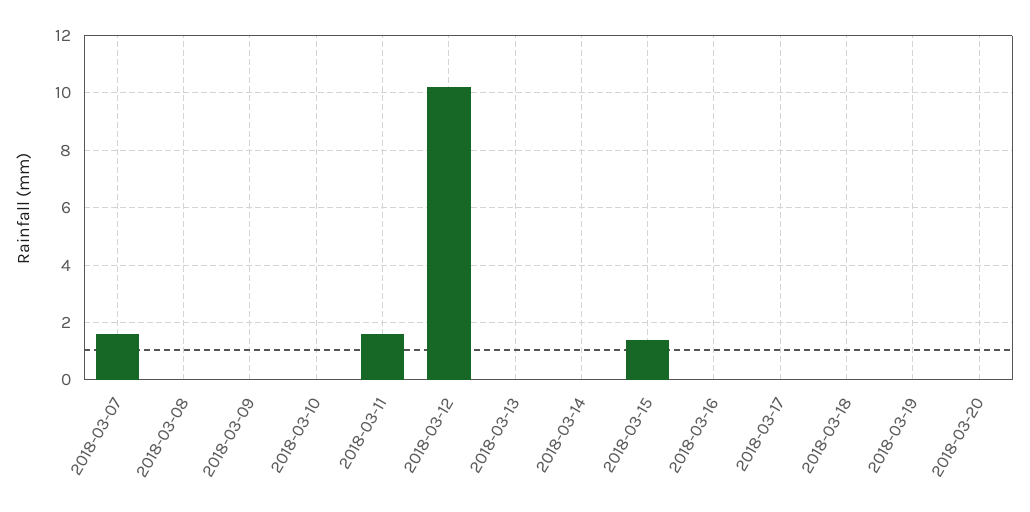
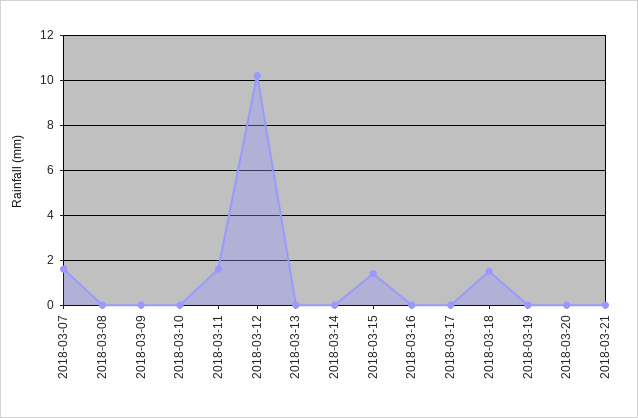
2018-03-18: 0 -> 1.5
2018-03-21: none -> 0

